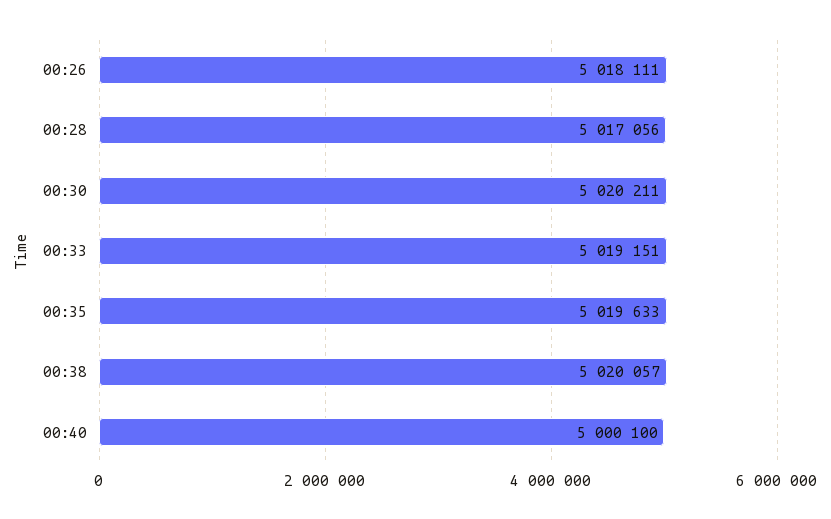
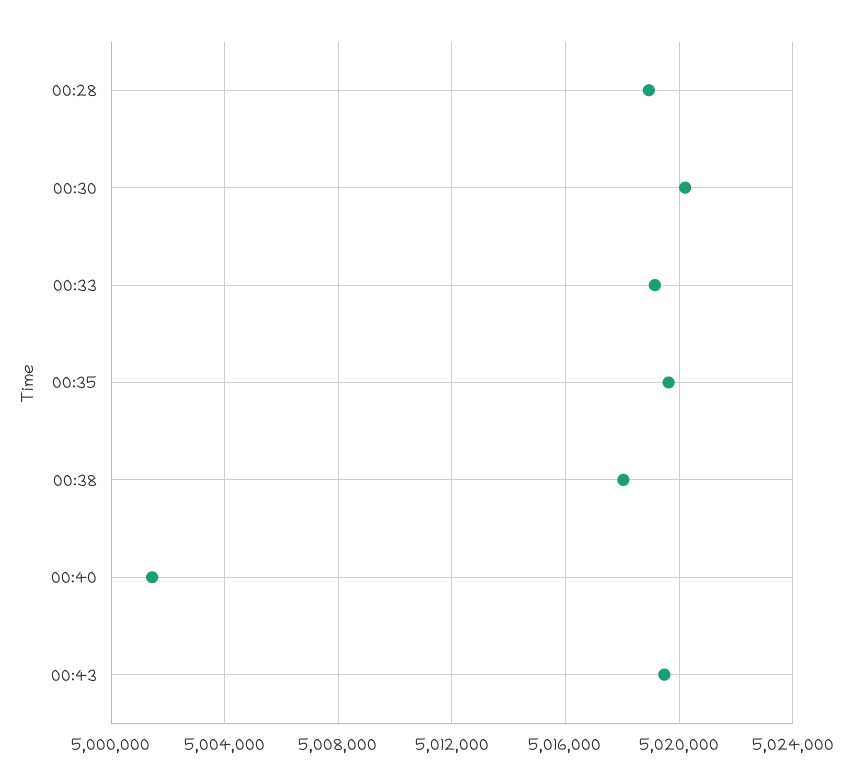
00:26: 5018111 -> none
00:28: 5017056 -> 5019000
00:38: 5020057 -> 5018000
00:40: 5000100 -> 5001500
00:43: none -> 5019500

